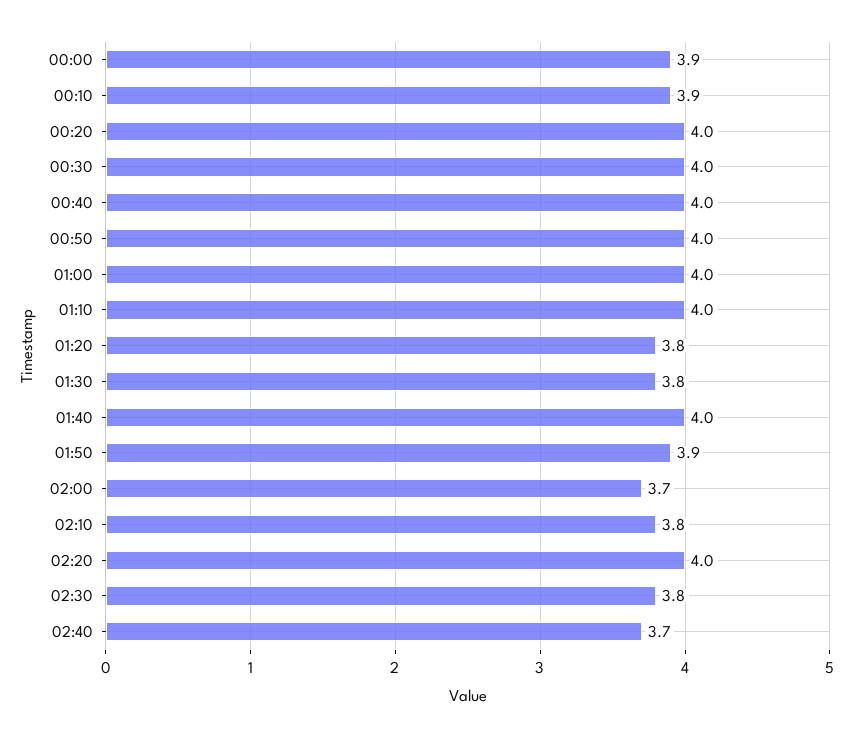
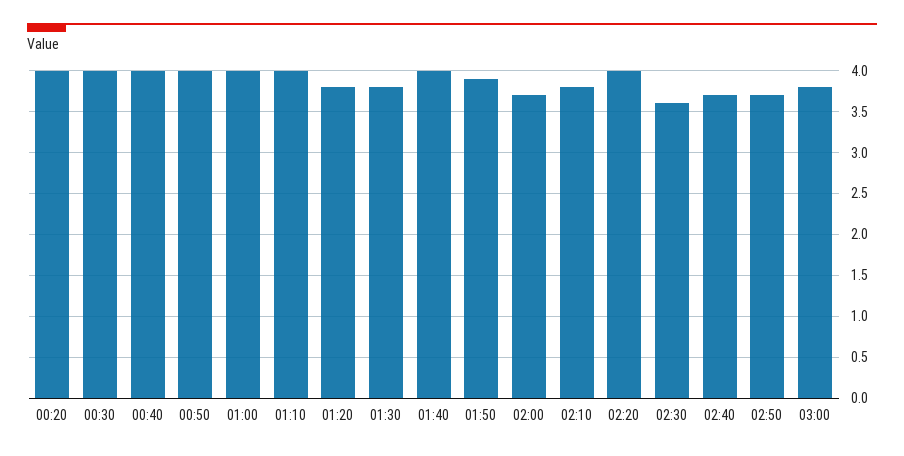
00:00: 3.9 -> none
00:10: 3.9 -> none
02:30: 3.8 -> 3.6
02:50: none -> 3.7
03:00: none -> 3.8

